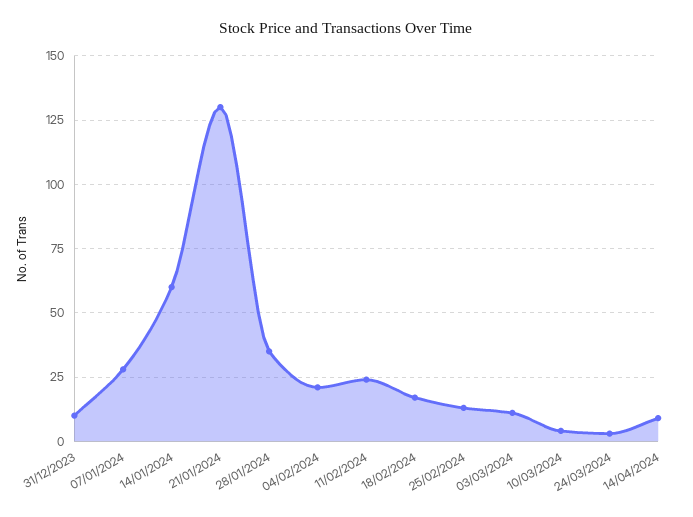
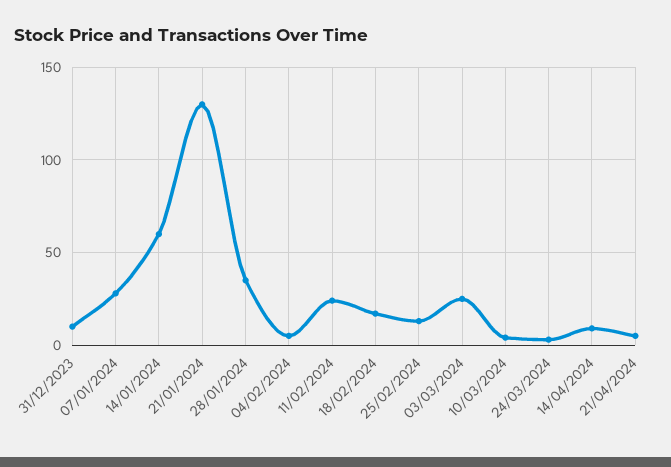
04/02/2024: 20 -> 5
03/03/2024: 10 -> 25
21/04/2024: none -> 5

